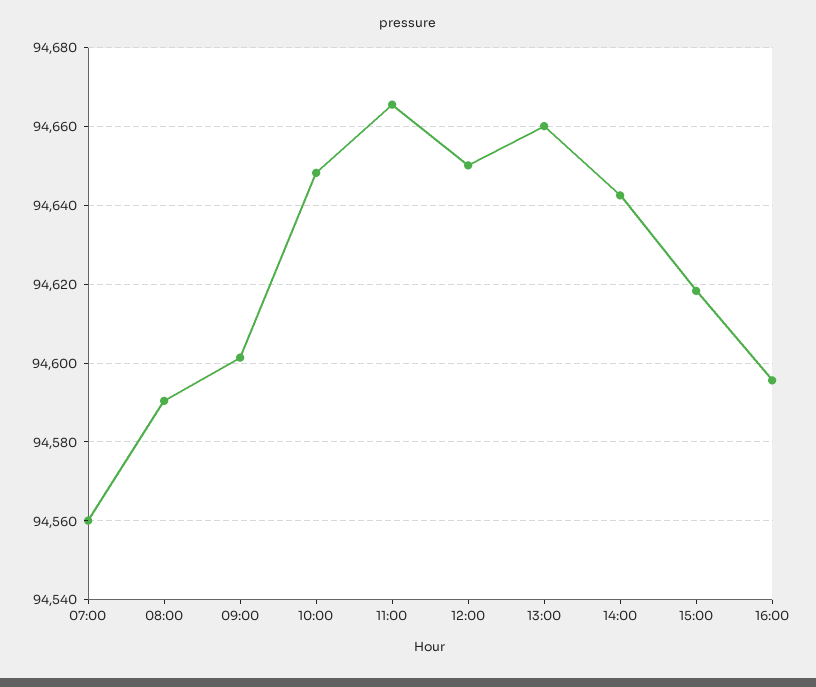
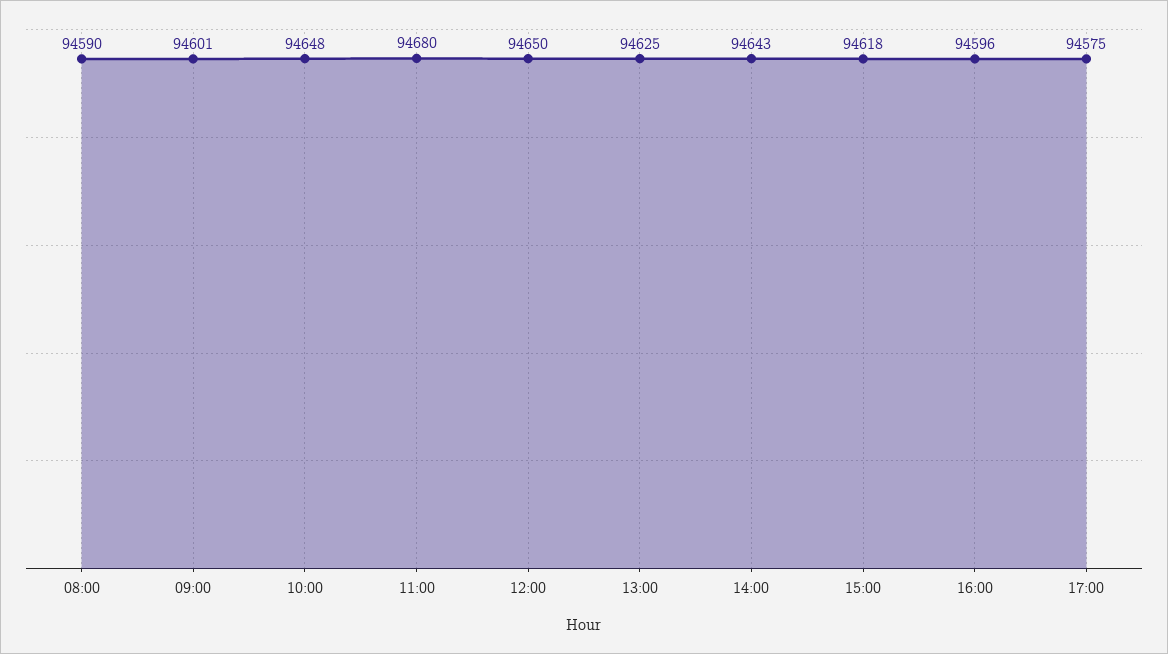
07:00: 94560 -> none
11:00: 94666 -> 94680
13:00: 94660 -> 94625
17:00: none -> 94575

